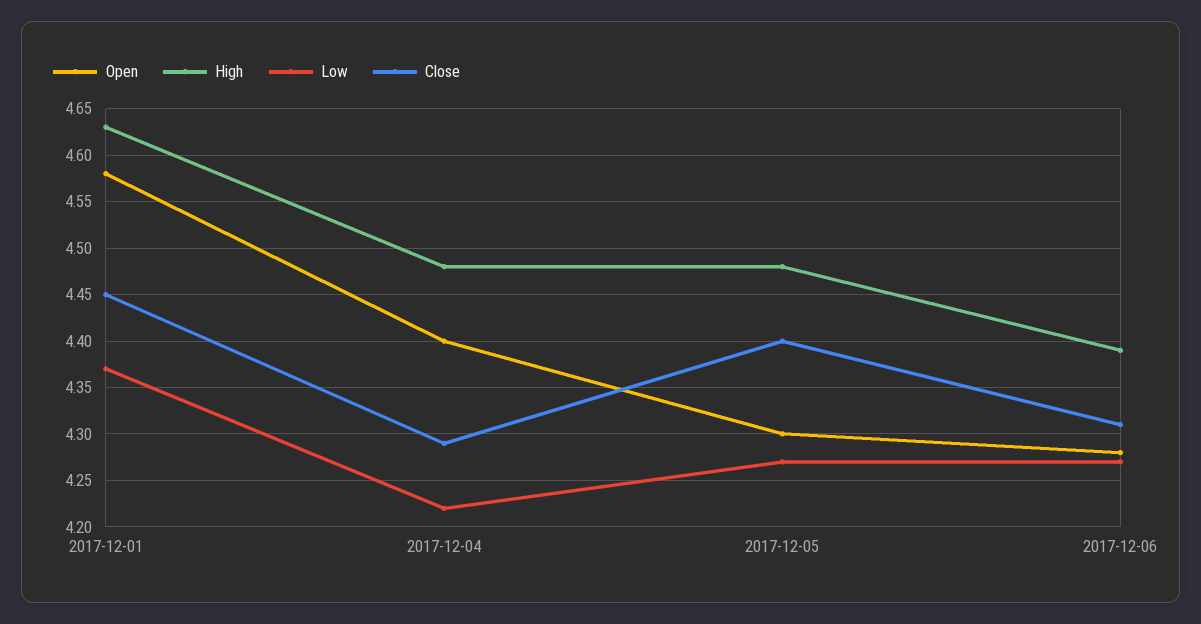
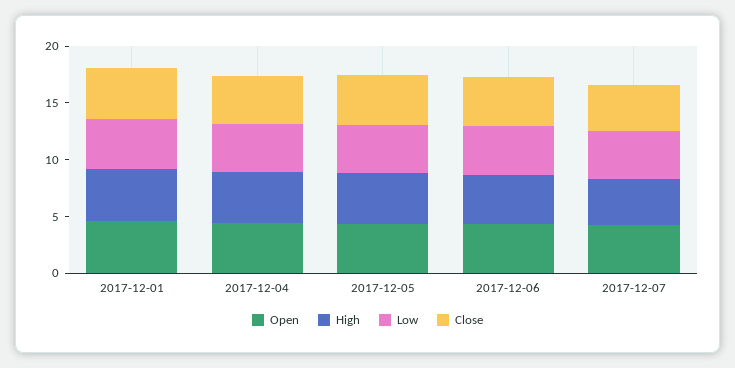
Open, 2017-12-07: none -> 4
High, 2017-12-07: none -> 4
Low, 2017-12-07: none -> 4
Close, 2017-12-07: none -> 4

